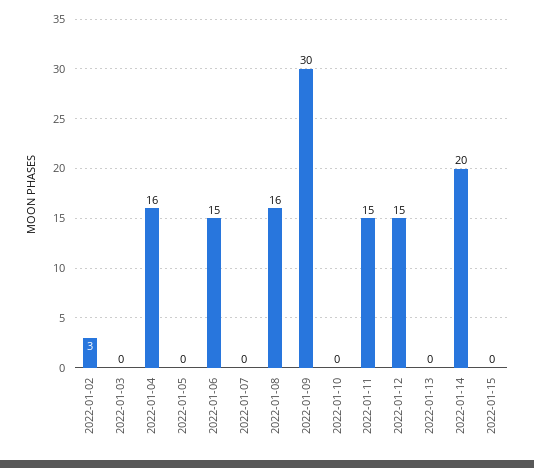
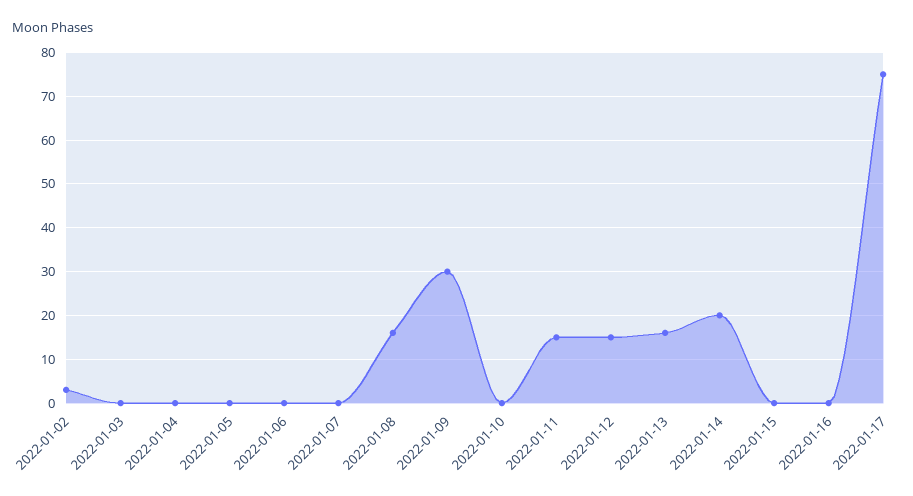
2022-01-04: 16 -> 0
2022-01-06: 15 -> 0
2022-01-13: 0 -> 15
2022-01-16: none -> 0
2022-01-17: none -> 75

